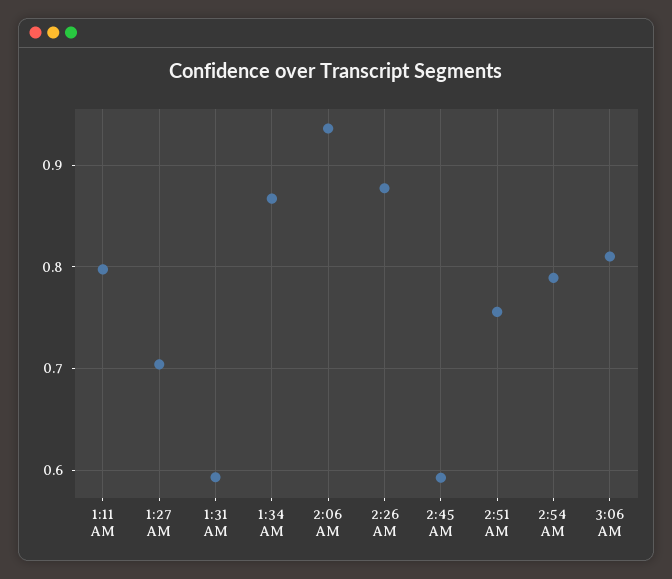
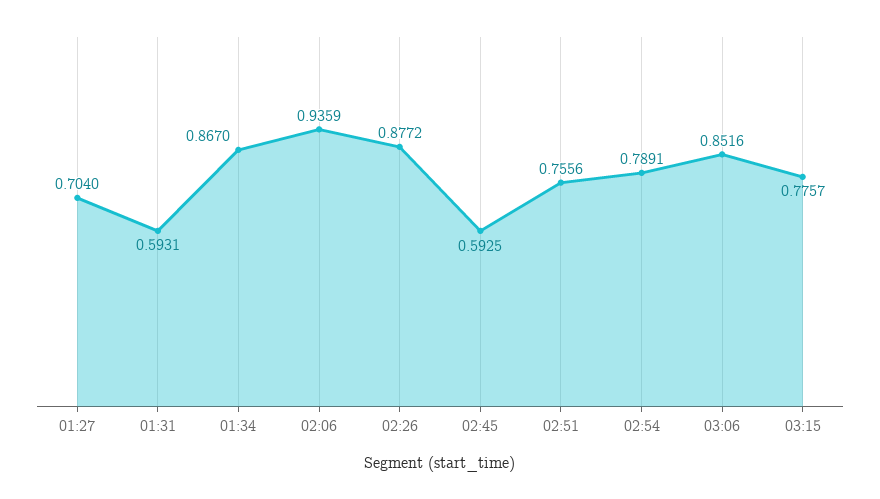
1:11 AM: 0.8 -> none
3:06 AM: 0.81 -> 0.8516
03:15: none -> 0.7757

